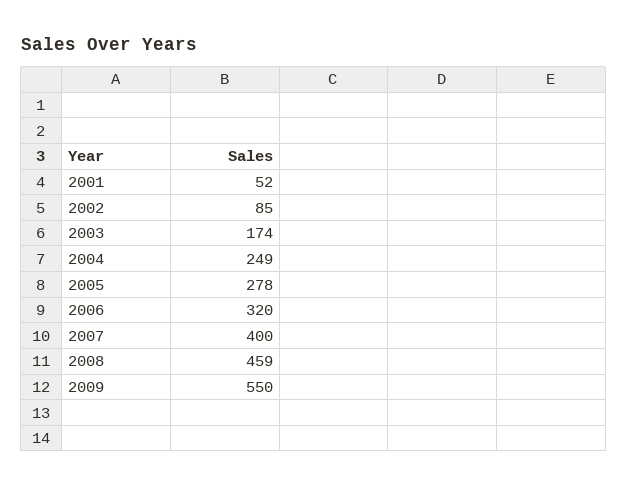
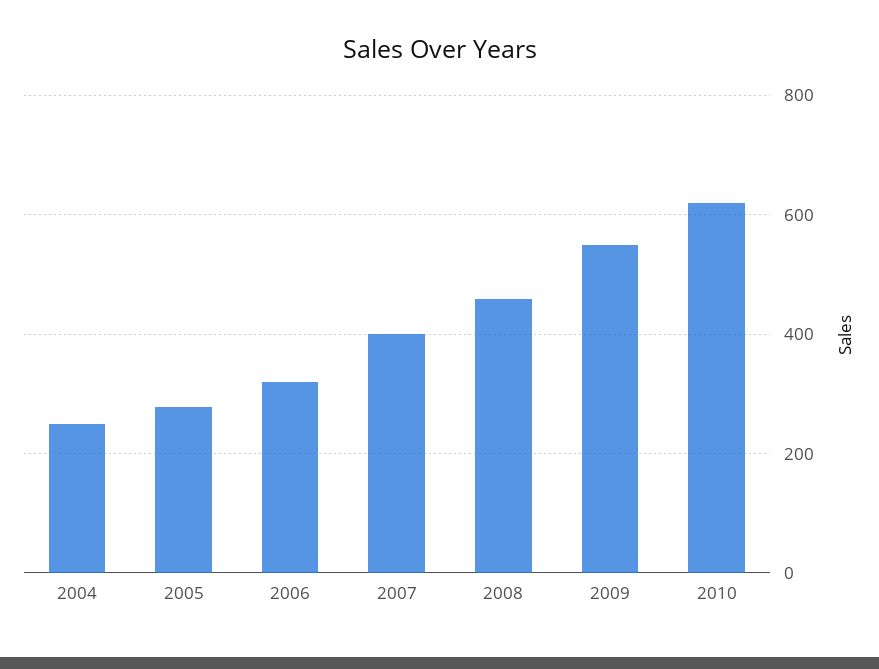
2001: 52 -> none
2002: 85 -> none
2003: 174 -> none
2010: none -> 620

